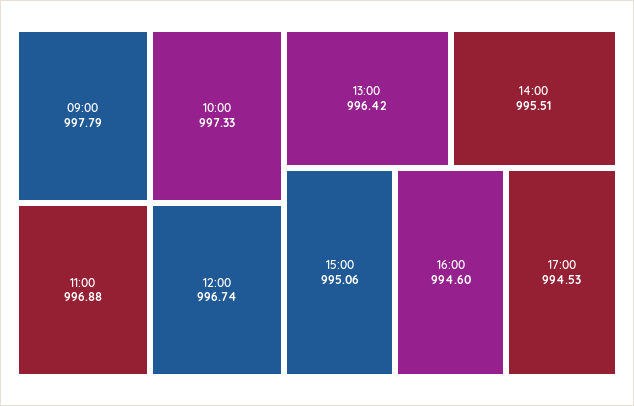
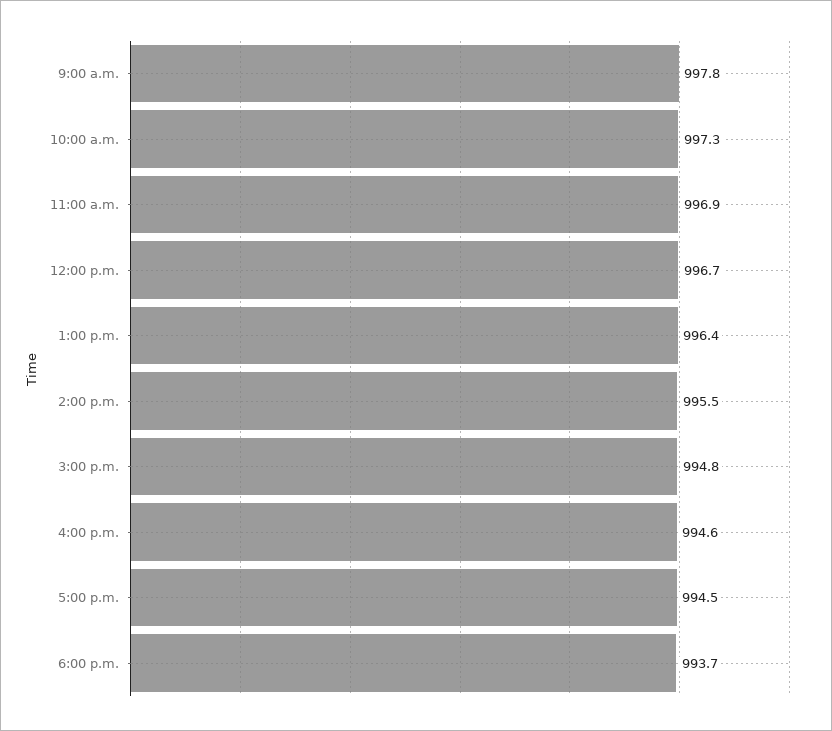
15:00: 995.06 -> 994.8
6:00 p.m.: none -> 993.7

